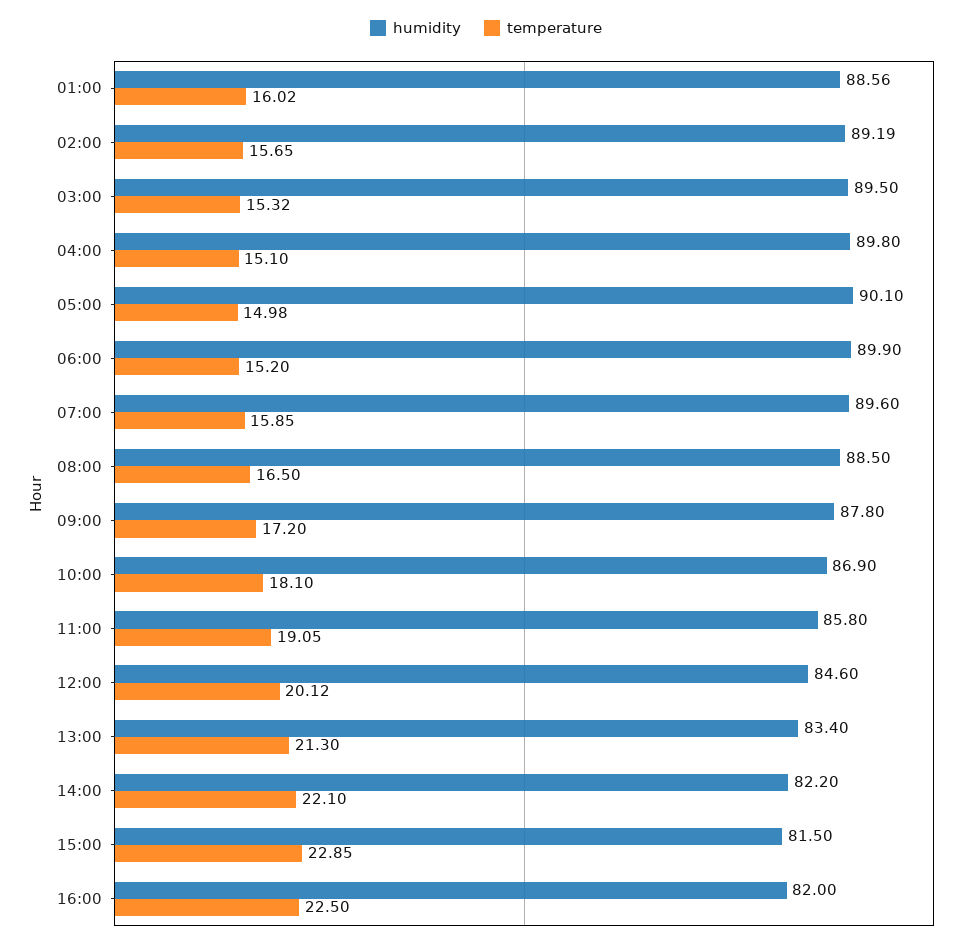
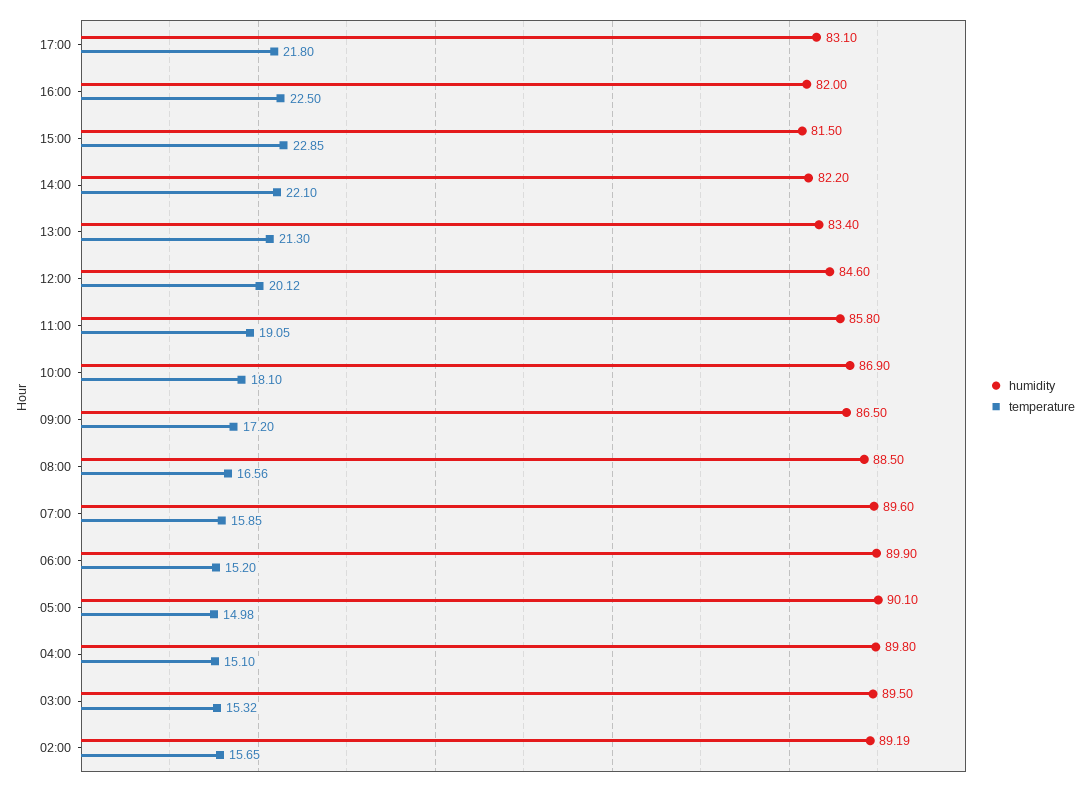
humidity, 01:00: 88.56 -> none
temperature, 01:00: 16.02 -> none
temperature, 08:00: 16.5 -> 16.56
humidity, 09:00: 87.8 -> 86.5
humidity, 17:00: none -> 83.1
temperature, 17:00: none -> 21.8

